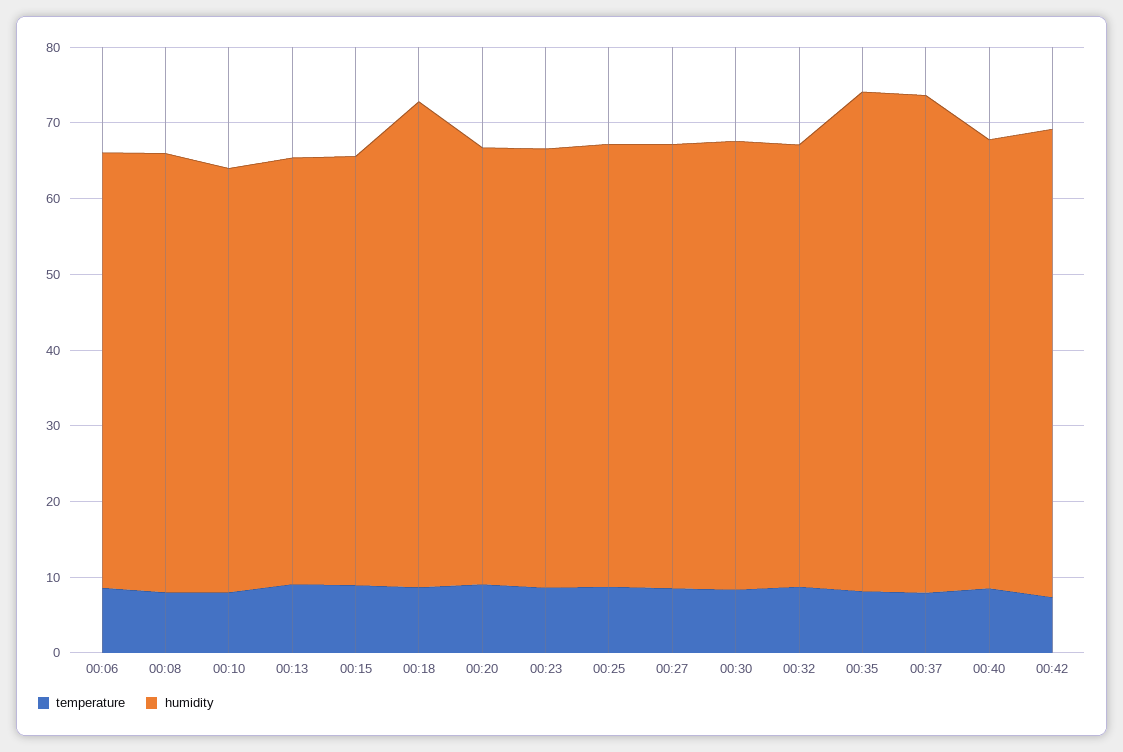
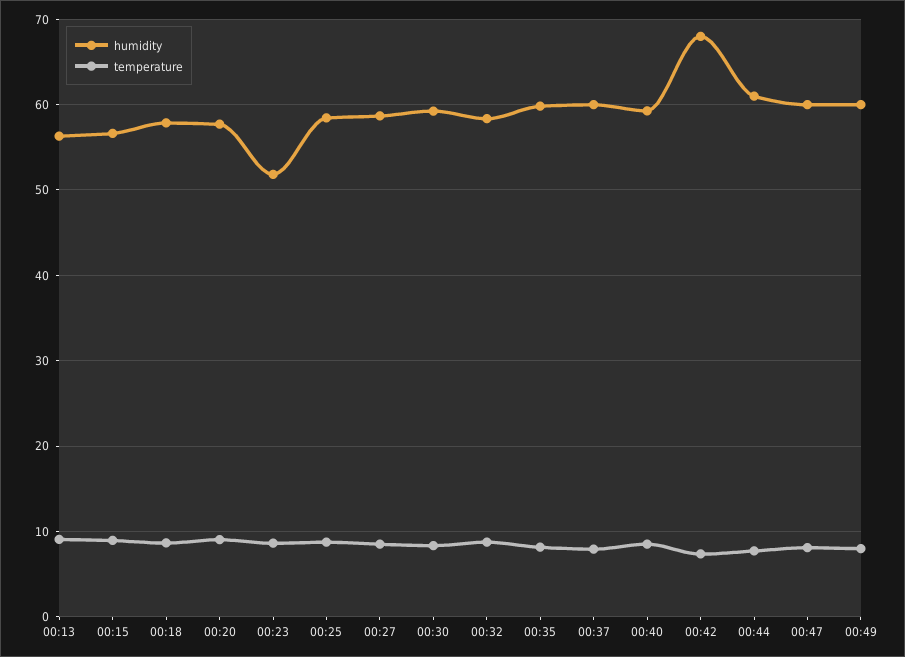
temperature, 00:06: 8 -> none
humidity, 00:06: 58 -> none
temperature, 00:08: 8 -> none
humidity, 00:08: 58 -> none
temperature, 00:10: 8 -> none
humidity, 00:10: 56 -> none
humidity, 00:18: 64 -> 58
humidity, 00:23: 58 -> 52
humidity, 00:35: 66 -> 60
humidity, 00:37: 66 -> 60
humidity, 00:42: 62 -> 68
humidity, 00:44: none -> 61
temperature, 00:44: none -> 8
humidity, 00:47: none -> 60
temperature, 00:47: none -> 8
humidity, 00:49: none -> 60
temperature, 00:49: none -> 8

